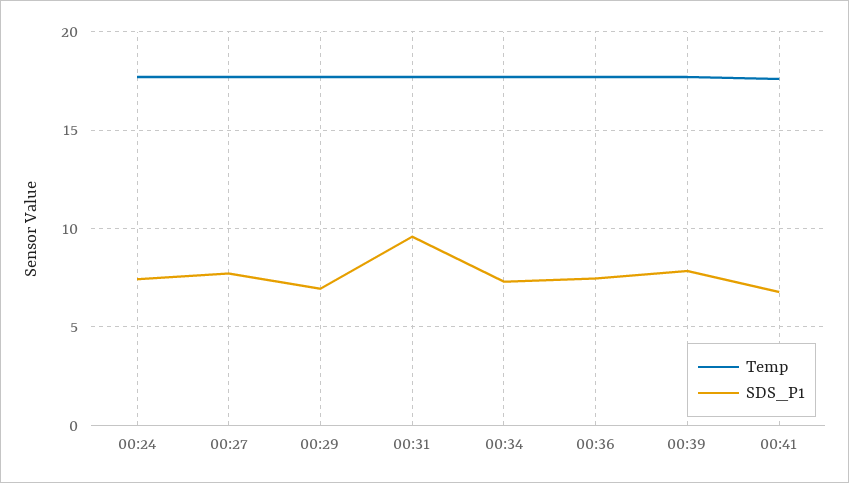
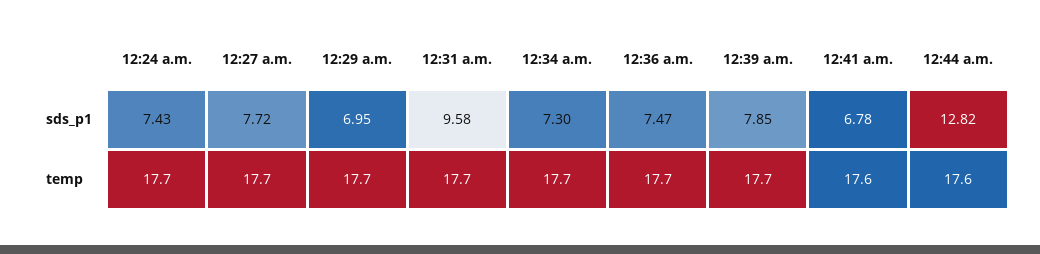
SDS_P1, 12:44 a.m.: none -> 12.82
Temp, 12:44 a.m.: none -> 17.6

